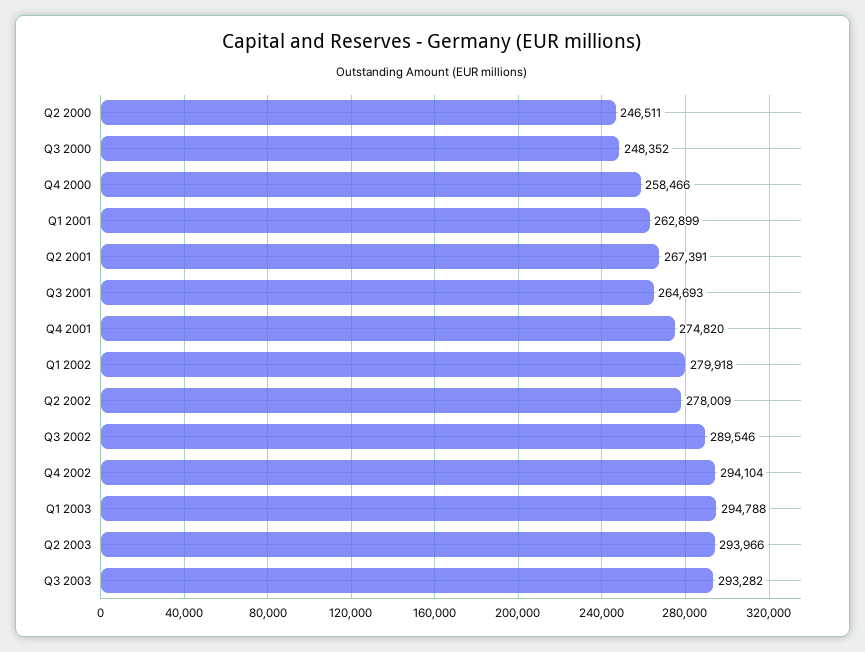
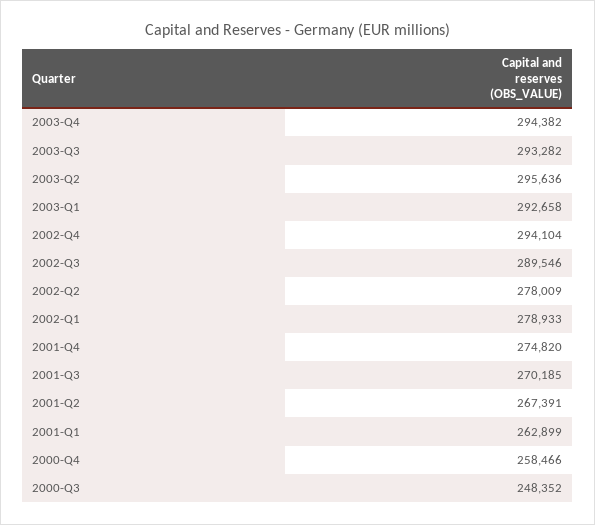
Q2 2000: 246511 -> none
Q3 2001: 264693 -> 270185
Q1 2002: 279918 -> 278933
Q1 2003: 294788 -> 292658
Q2 2003: 293966 -> 295636
2003-Q4: none -> 294382

